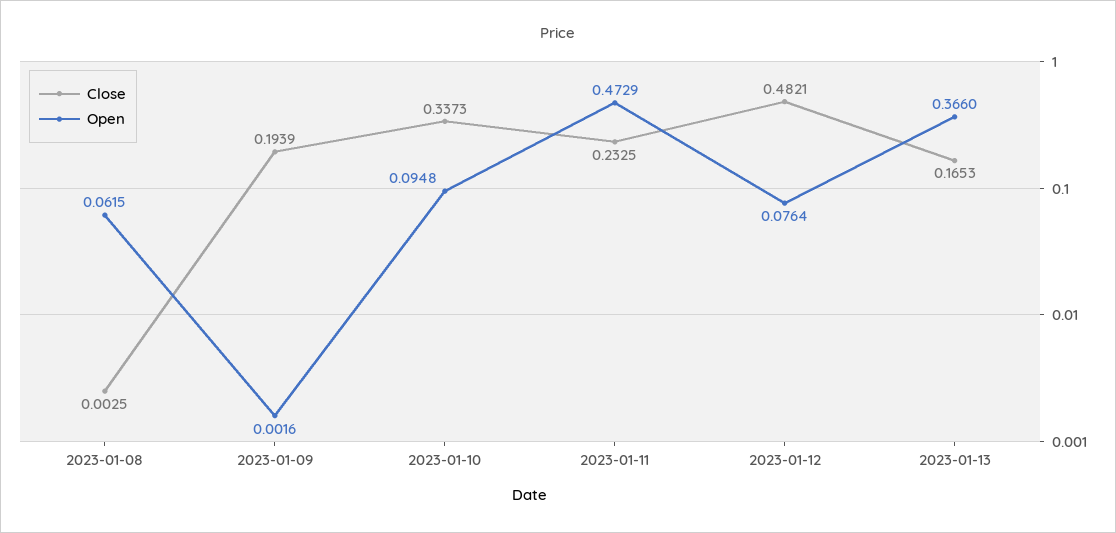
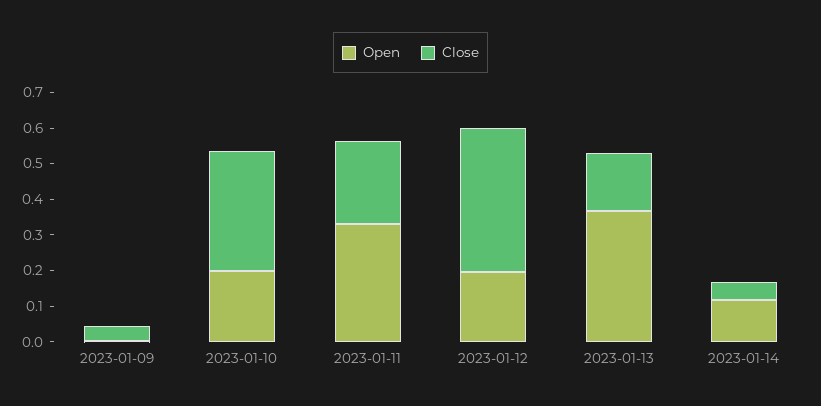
Close, 2023-01-08: 0.0025 -> none
Open, 2023-01-08: 0.0615 -> none
Close, 2023-01-09: 0.1939 -> 0.05
Open, 2023-01-10: 0.0948 -> 0.2
Open, 2023-01-11: 0.4729 -> 0.325
Close, 2023-01-12: 0.4821 -> 0.4
Open, 2023-01-12: 0.0764 -> 0.2
Open, 2023-01-14: none -> 0.125
Close, 2023-01-14: none -> 0.05

